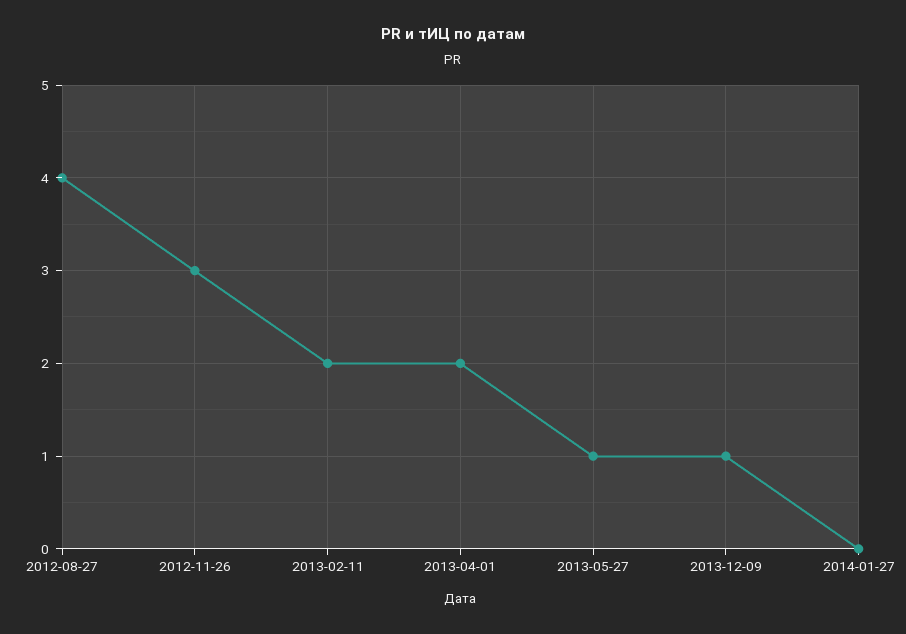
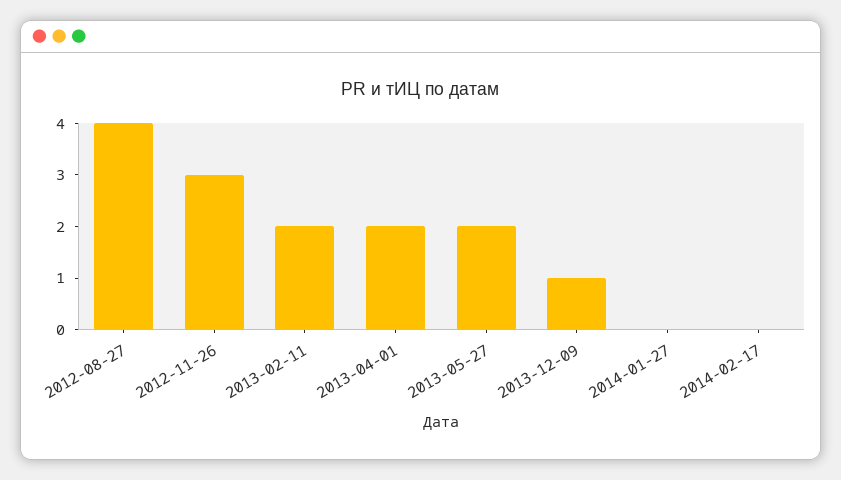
2013-05-27: 1 -> 2
2014-02-17: none -> 0

